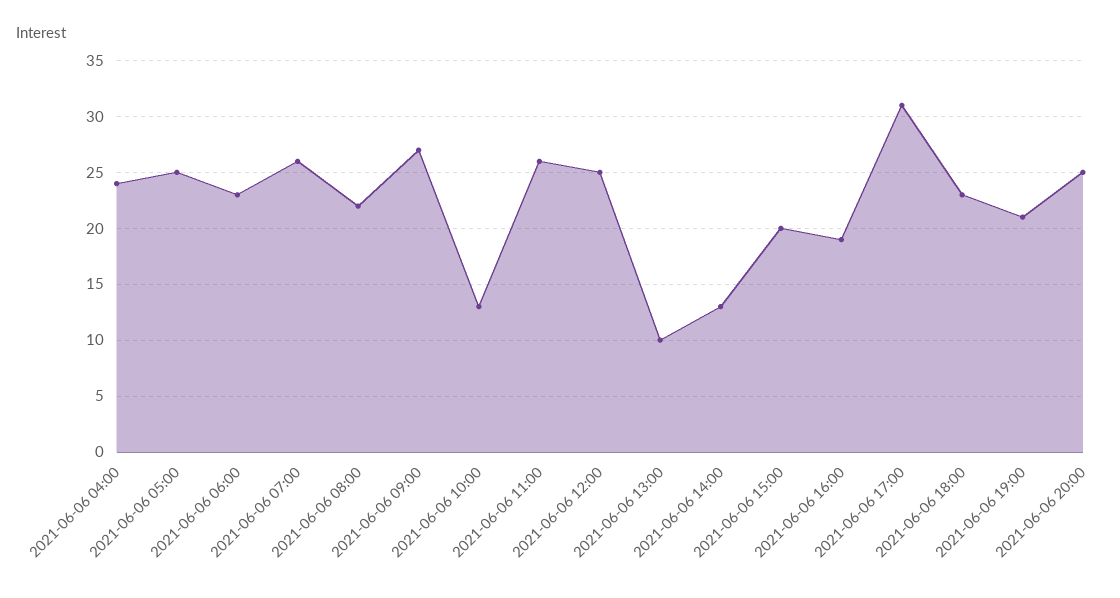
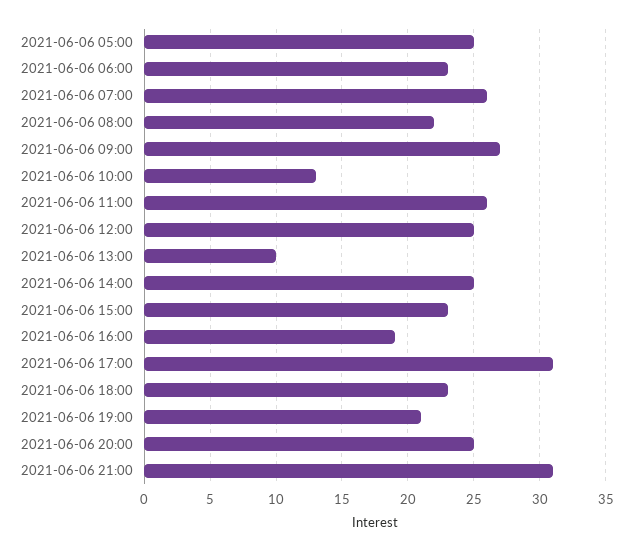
2021-06-06 04:00: 24 -> none
2021-06-06 14:00: 13 -> 25
2021-06-06 15:00: 20 -> 23
2021-06-06 21:00: none -> 31

